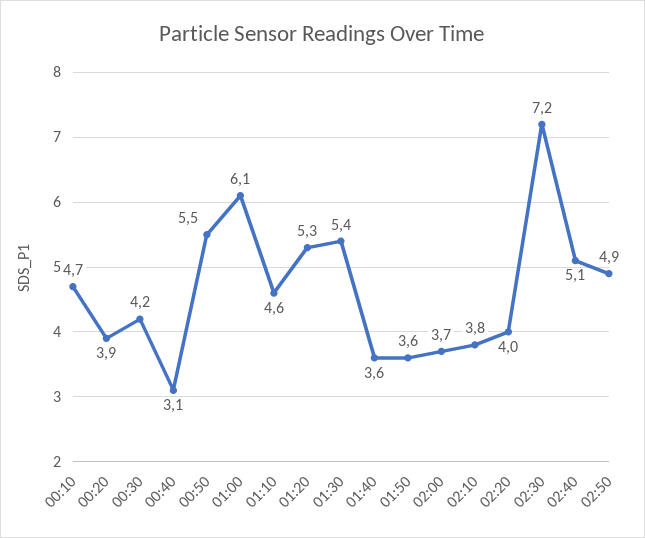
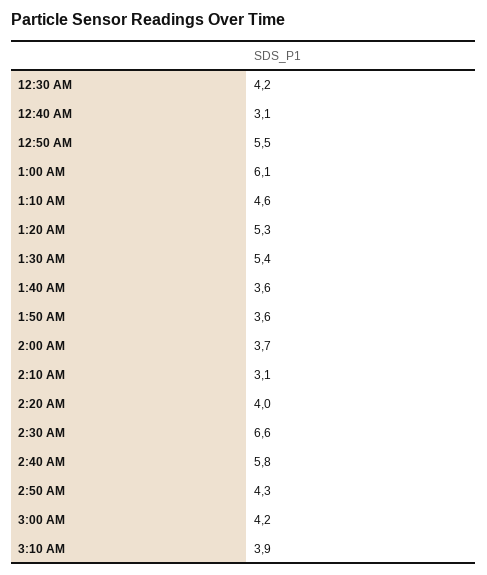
00:10: 4.7 -> none
00:20: 3.9 -> none
02:10: 3.8 -> 3.1
02:30: 7.2 -> 6.6
02:40: 5.1 -> 5.8
02:50: 4.9 -> 4.3
3:00 AM: none -> 4.2
3:10 AM: none -> 3.9

